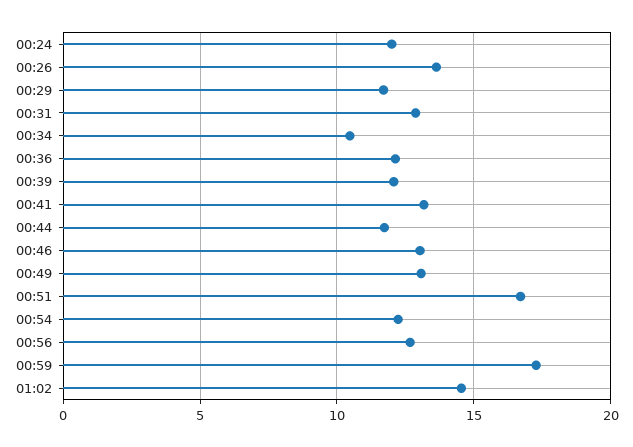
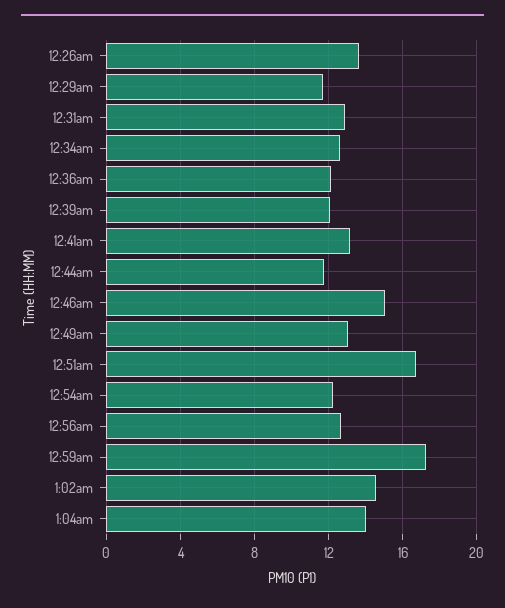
00:24: 12 -> none
00:34: 10.5 -> 12.5
00:46: 13 -> 15
1:04am: none -> 14

